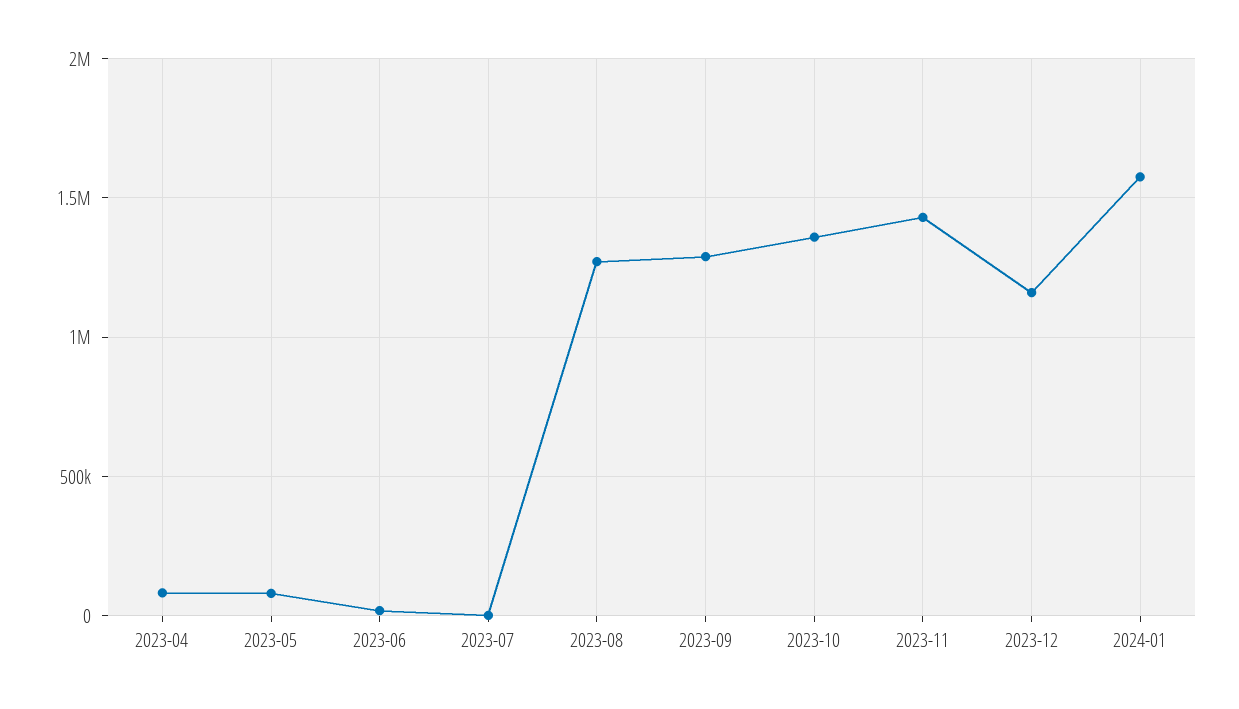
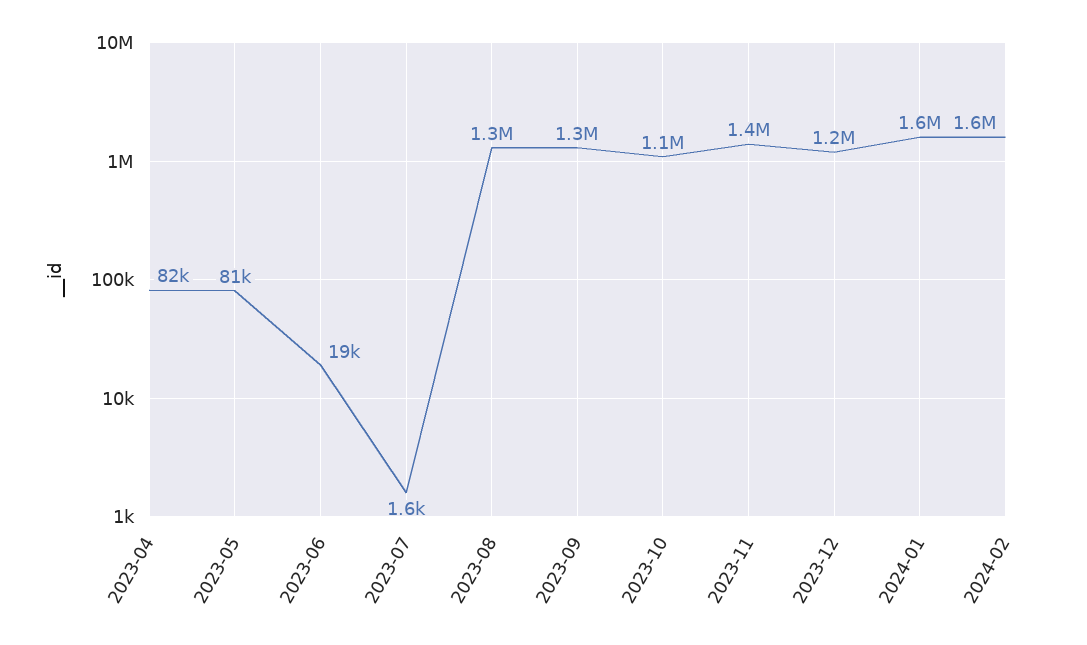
2023-10: 1350000 -> 1100000
2024-02: none -> 1600000

